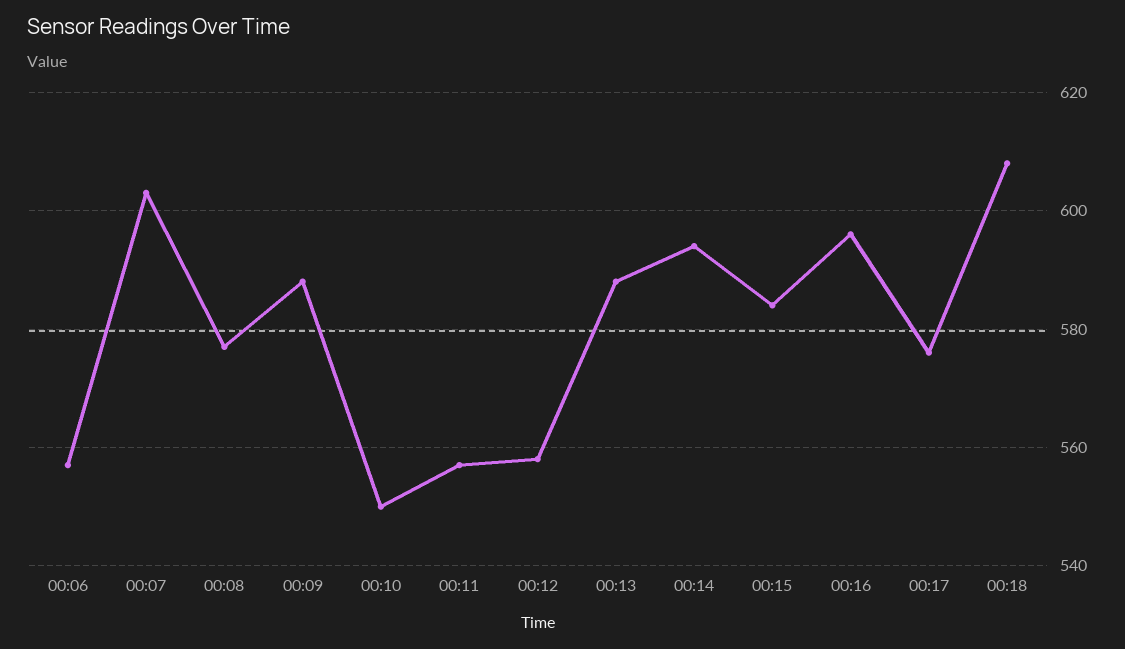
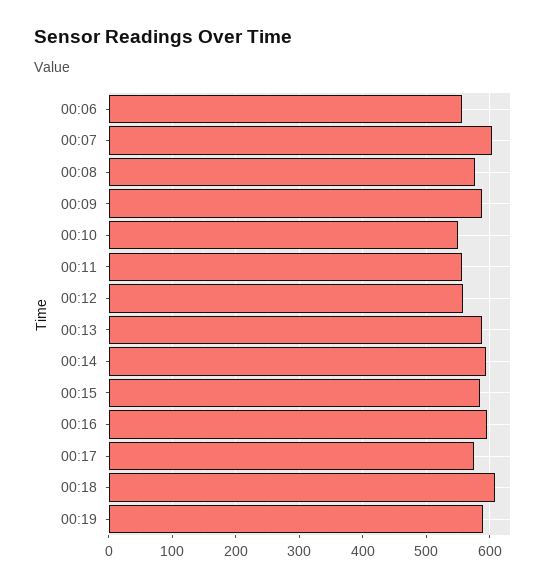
00:19: none -> 590

